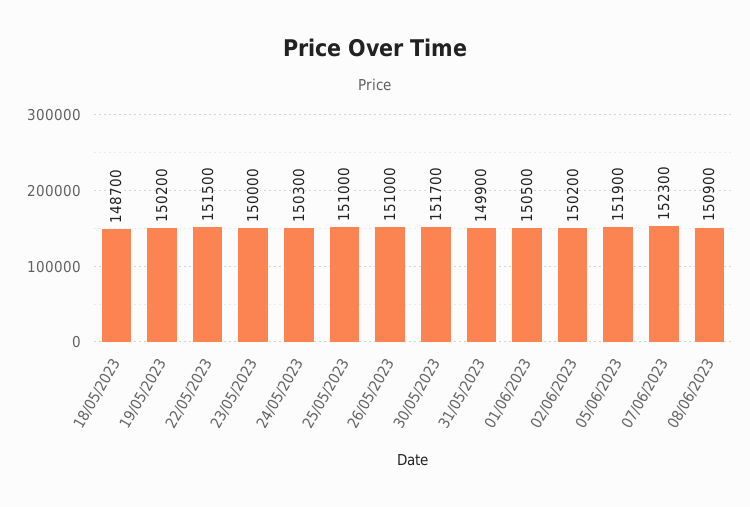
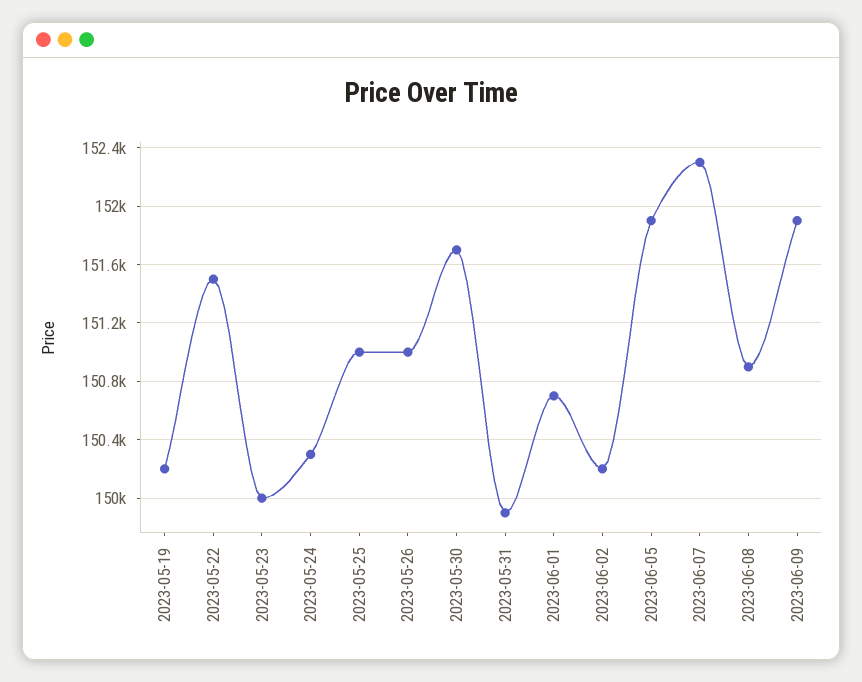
18/05/2023: 148700 -> none
01/06/2023: 150500 -> 150700
2023-06-09: none -> 151900

